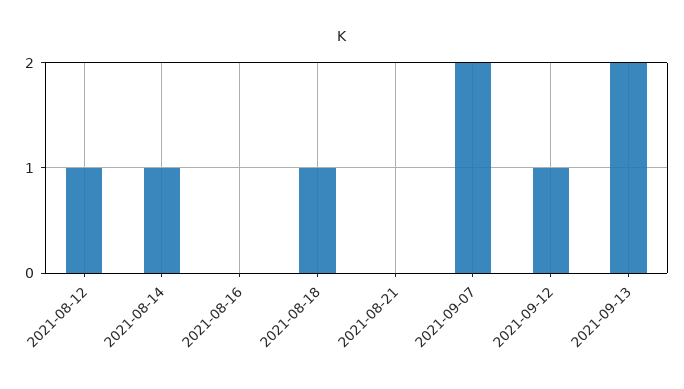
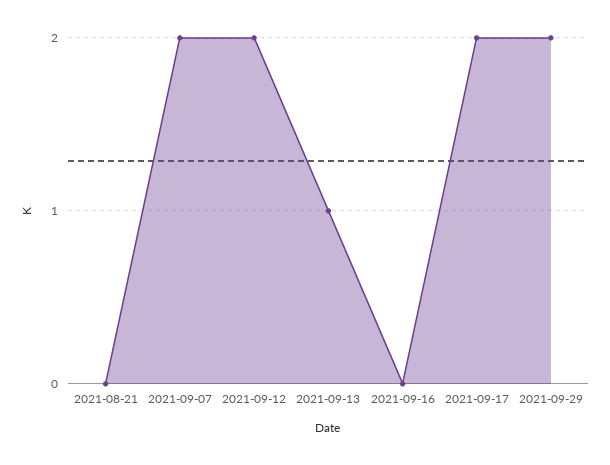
2021-08-12: 1 -> none
2021-08-14: 1 -> none
2021-08-16: 0 -> none
2021-08-18: 1 -> none
2021-09-12: 1 -> 2
2021-09-13: 2 -> 1
2021-09-16: none -> 0
2021-09-17: none -> 2
2021-09-29: none -> 2

